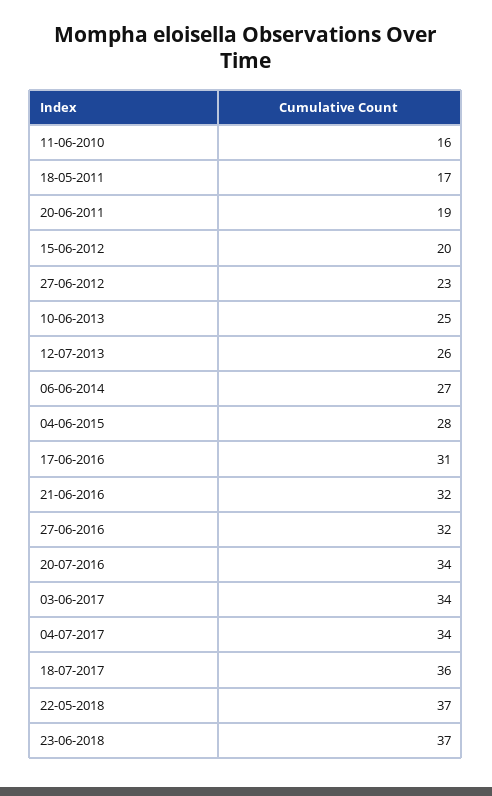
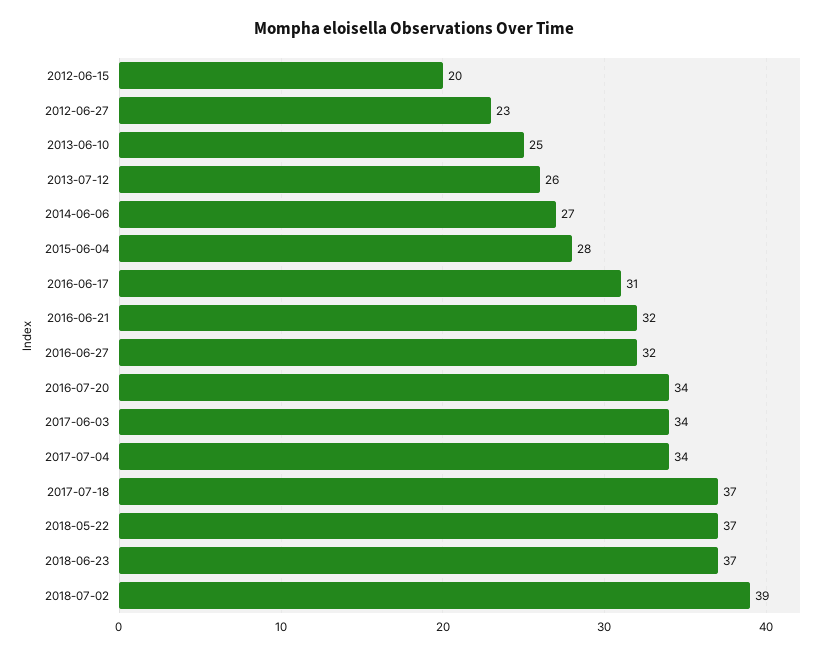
11-06-2010: 16 -> none
18-05-2011: 17 -> none
20-06-2011: 19 -> none
18-07-2017: 36 -> 37
2018-07-02: none -> 39

